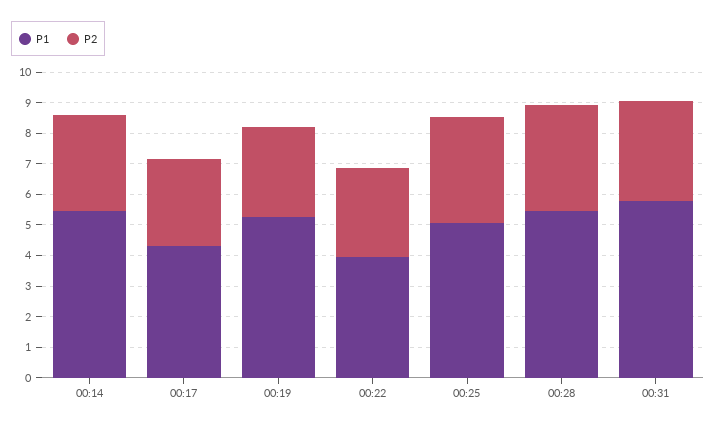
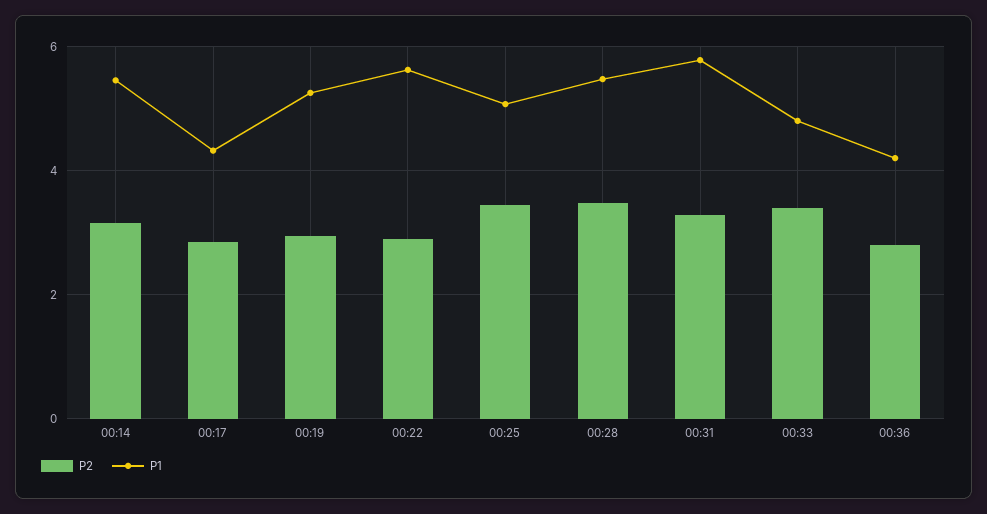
P1, 00:22: 4 -> 5.6
P2, 00:33: none -> 3.4
P1, 00:33: none -> 4.8
P2, 00:36: none -> 2.8
P1, 00:36: none -> 4.2

